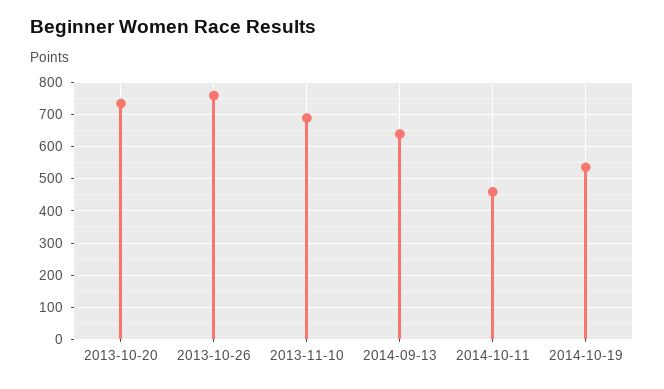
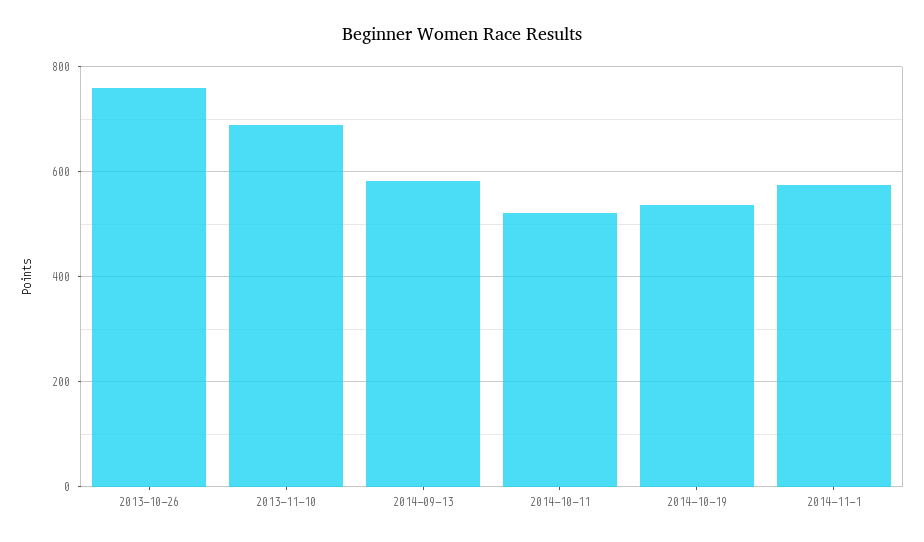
2013-10-20: 740 -> none
2014-09-13: 640 -> 580
2014-10-11: 460 -> 520
2014-11-1: none -> 580

